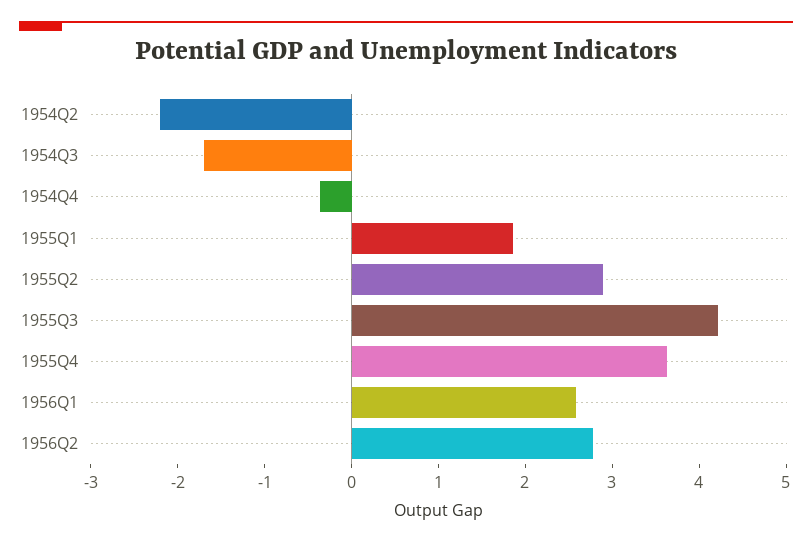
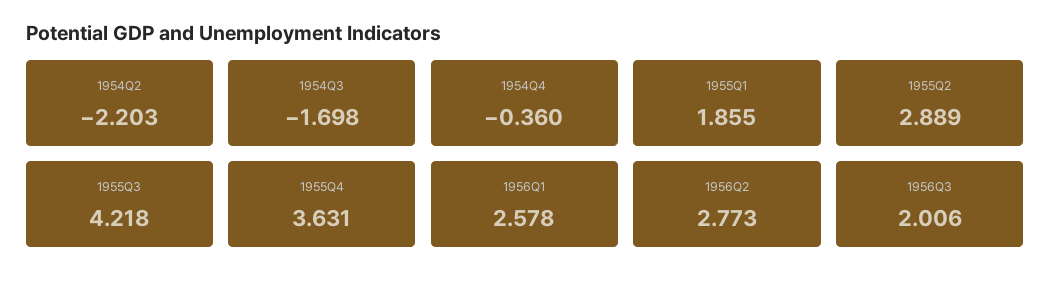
1956Q3: none -> 2.006

